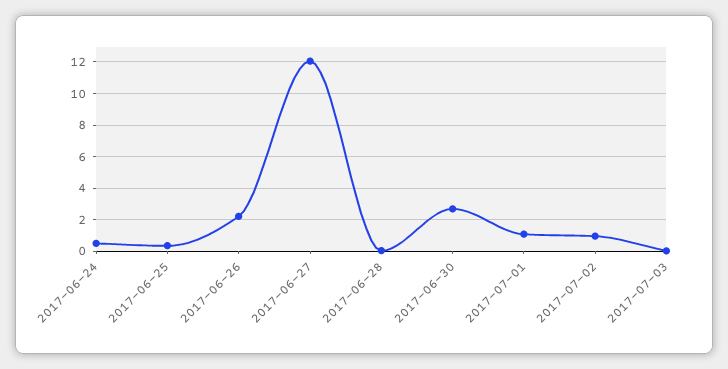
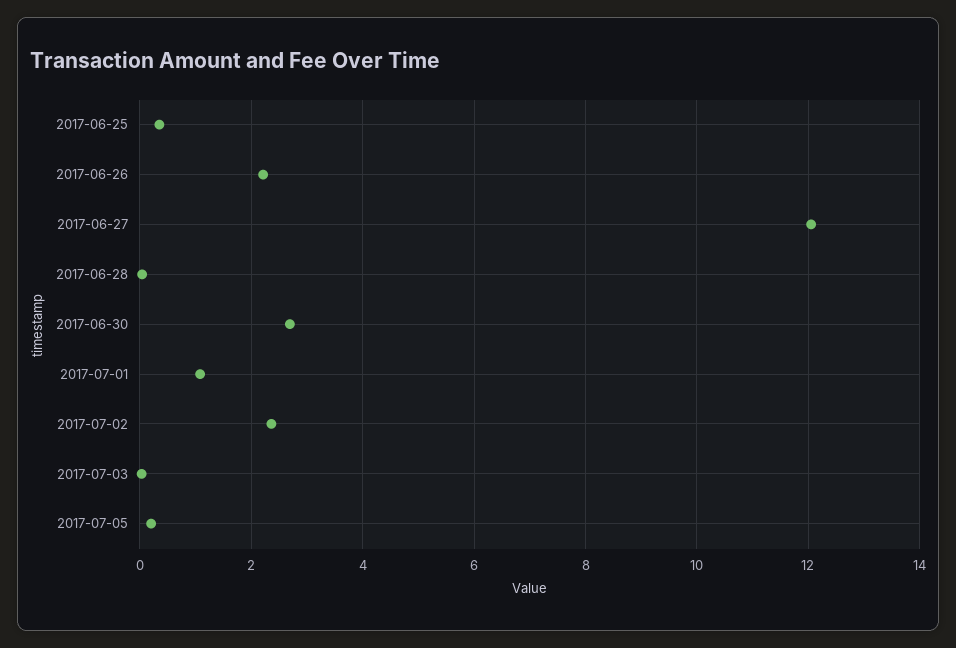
2017-06-24: 0.5 -> none
2017-07-02: 1 -> 2.4
2017-07-05: none -> 0.2

